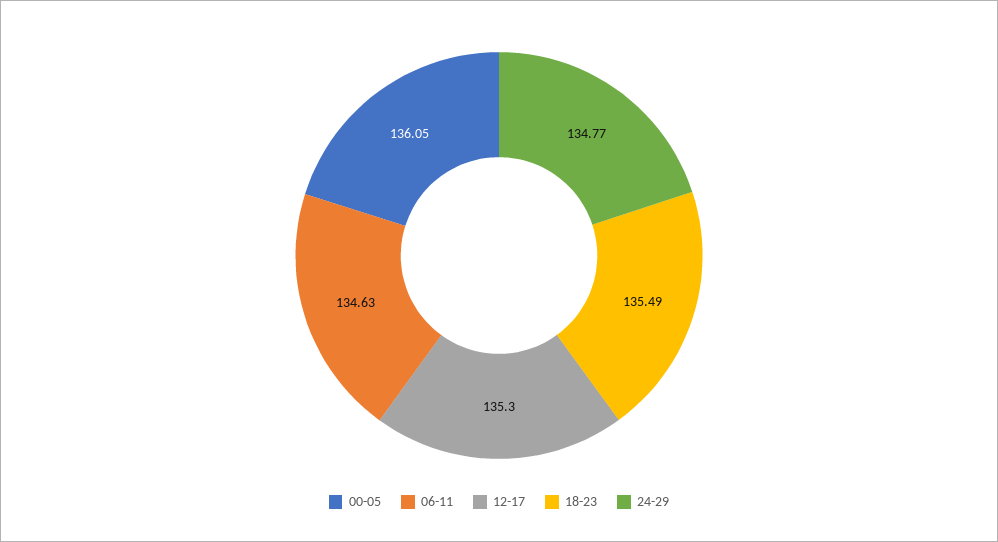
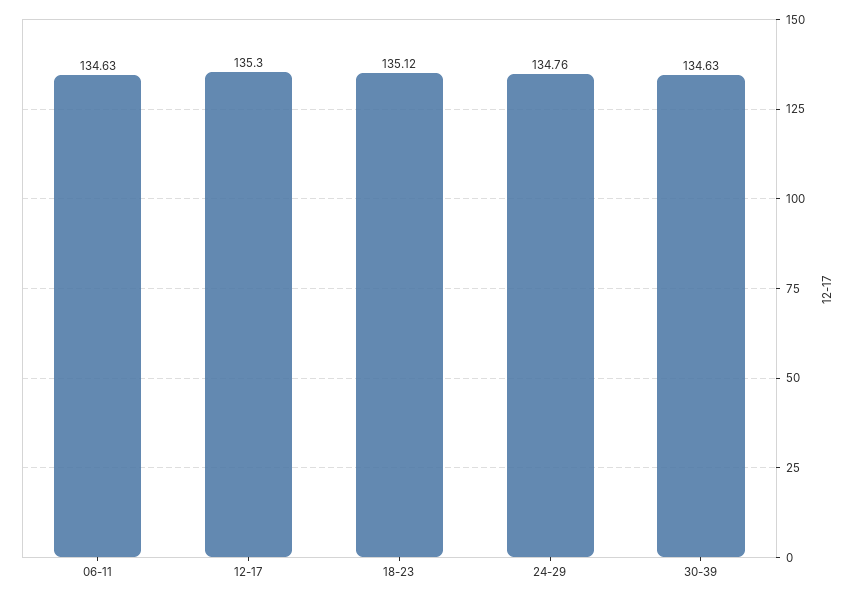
00-05: 136.05 -> none
18-23: 135.49 -> 135.12
24-29: 134.77 -> 134.76
30-39: none -> 134.63

